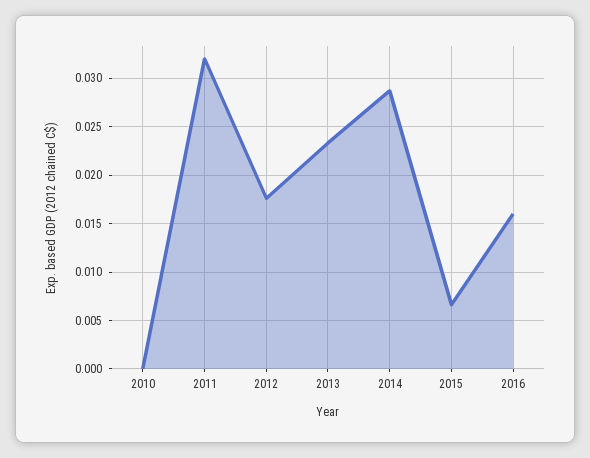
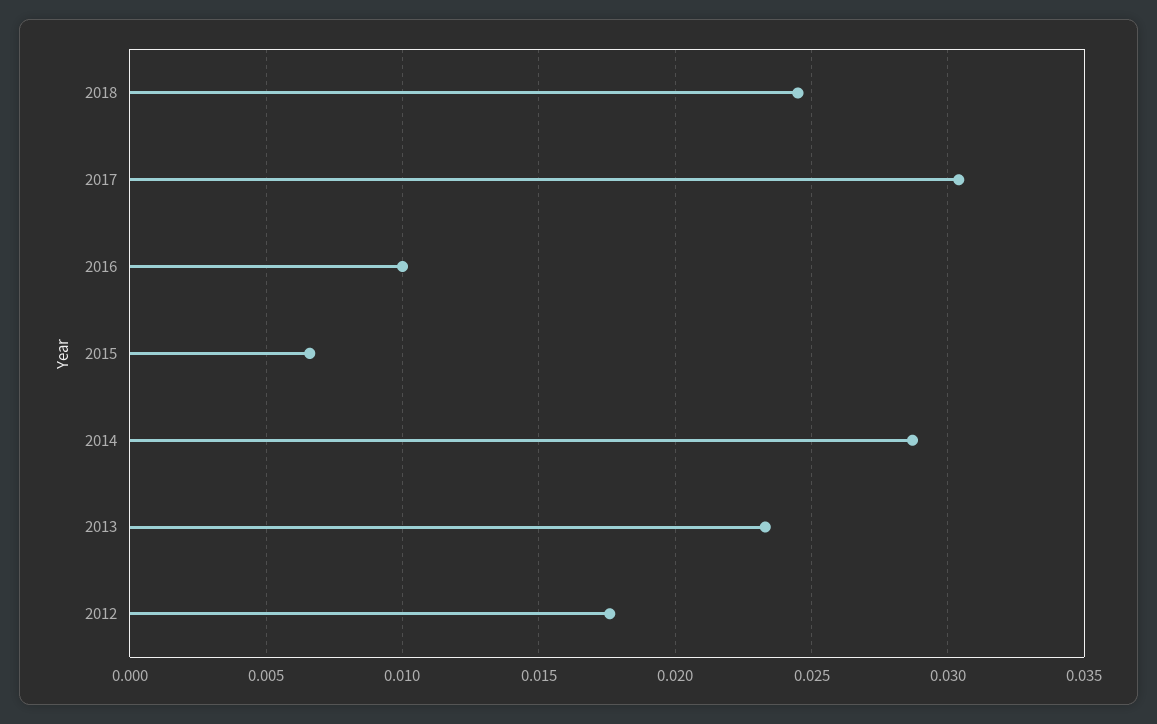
2010: 0 -> none
2011: 0.032 -> none
2016: 0.016 -> 0.01
2018: none -> 0.0245
2017: none -> 0.0305

